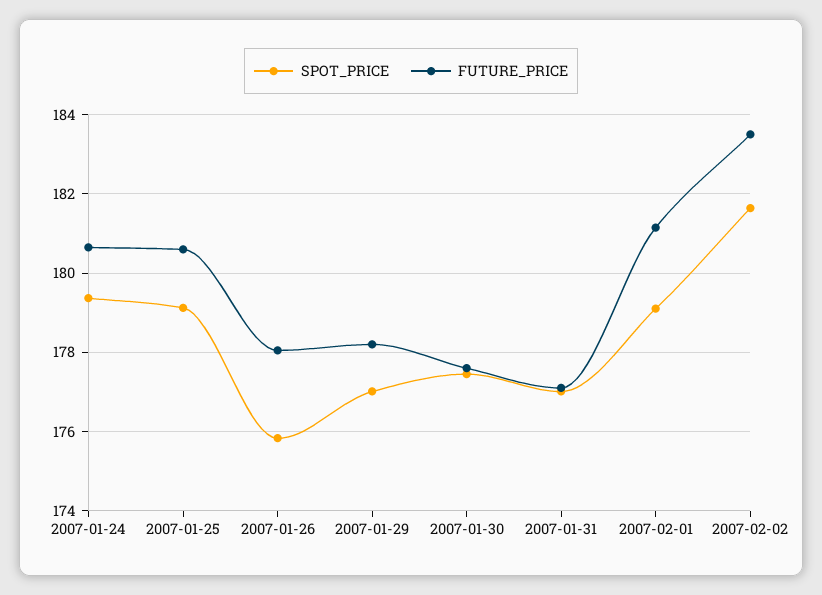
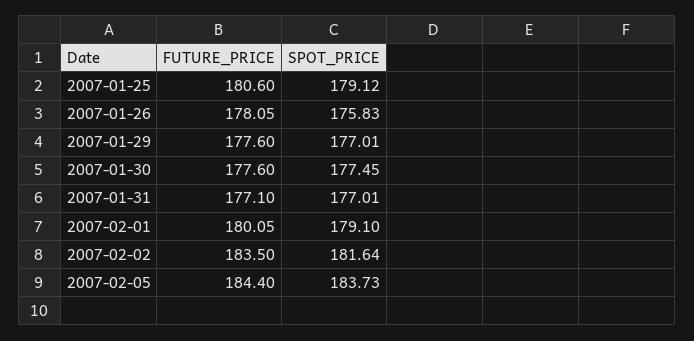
SPOT_PRICE, 2007-01-24: 179.4 -> none
FUTURE_PRICE, 2007-01-24: 180.6 -> none
FUTURE_PRICE, 2007-01-29: 178.2 -> 177.6
FUTURE_PRICE, 2007-02-01: 181.2 -> 180.05
FUTURE_PRICE, 2007-02-05: none -> 184.4
SPOT_PRICE, 2007-02-05: none -> 183.73

